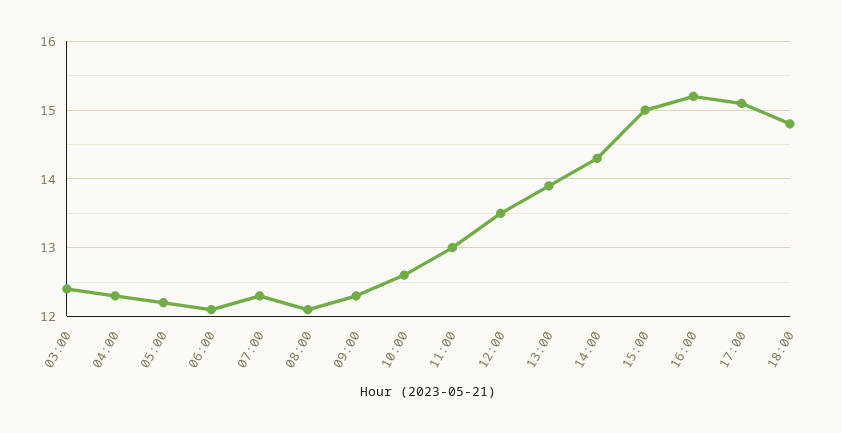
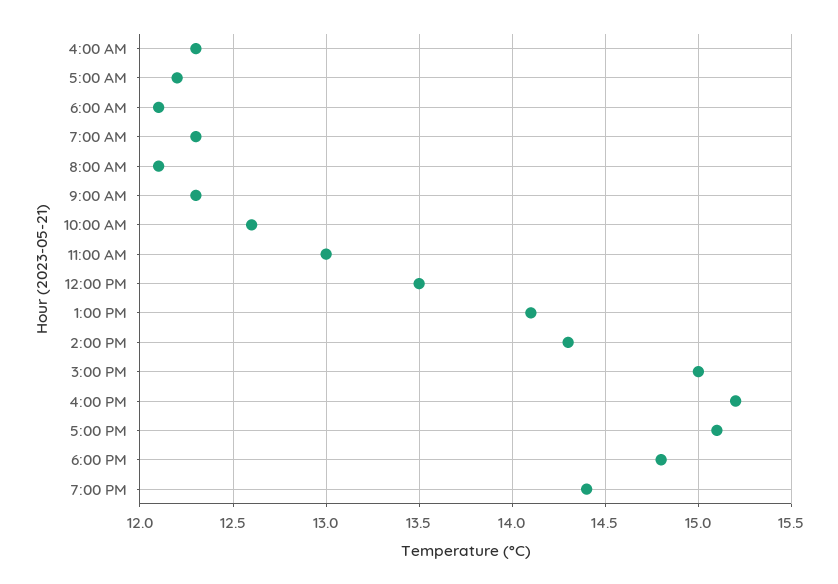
03:00: 12.4 -> none
13:00: 13.9 -> 14.1
7:00 PM: none -> 14.4

